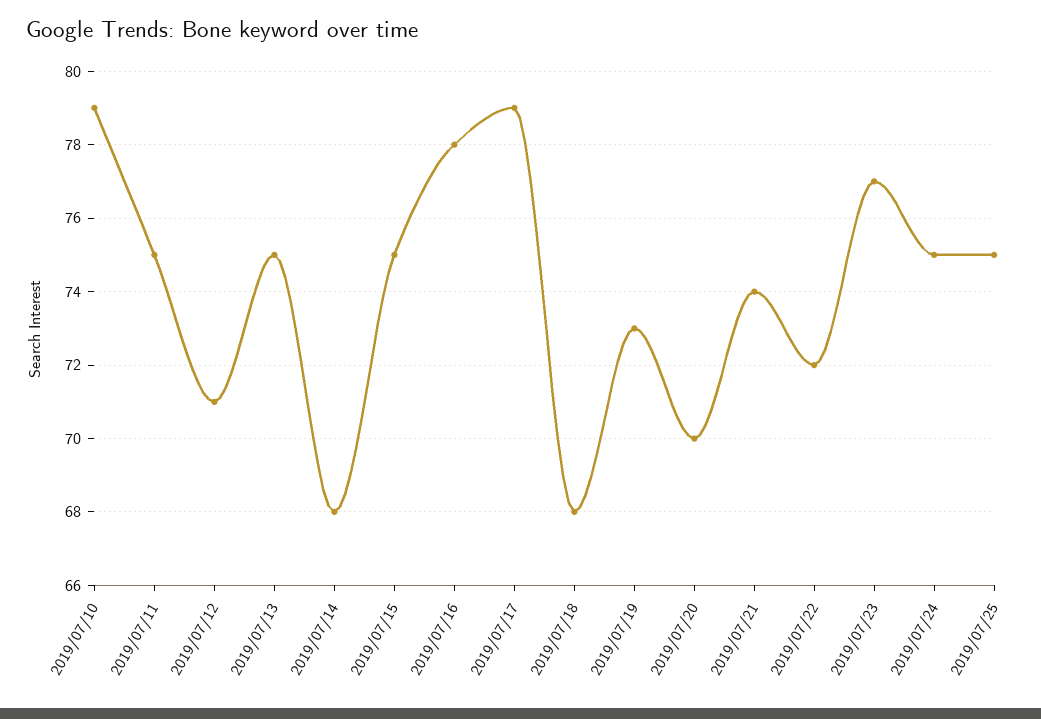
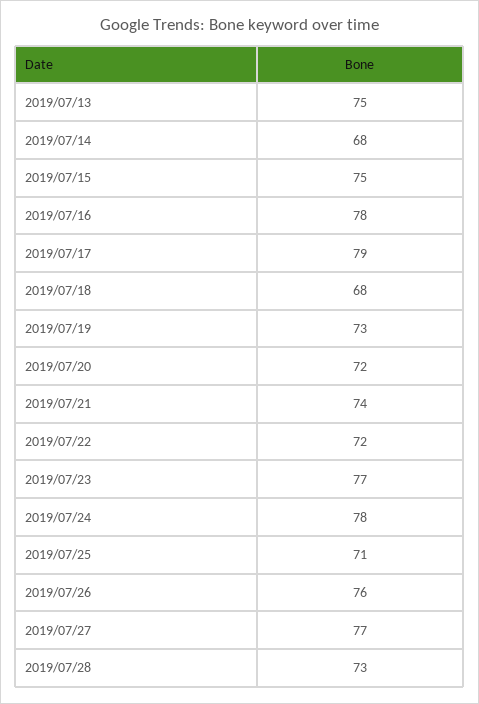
2019/07/10: 79 -> none
2019/07/11: 75 -> none
2019/07/12: 71 -> none
2019/07/20: 70 -> 72
2019/07/24: 75 -> 78
2019/07/25: 75 -> 71
2019/07/26: none -> 76
2019/07/27: none -> 77
2019/07/28: none -> 73

